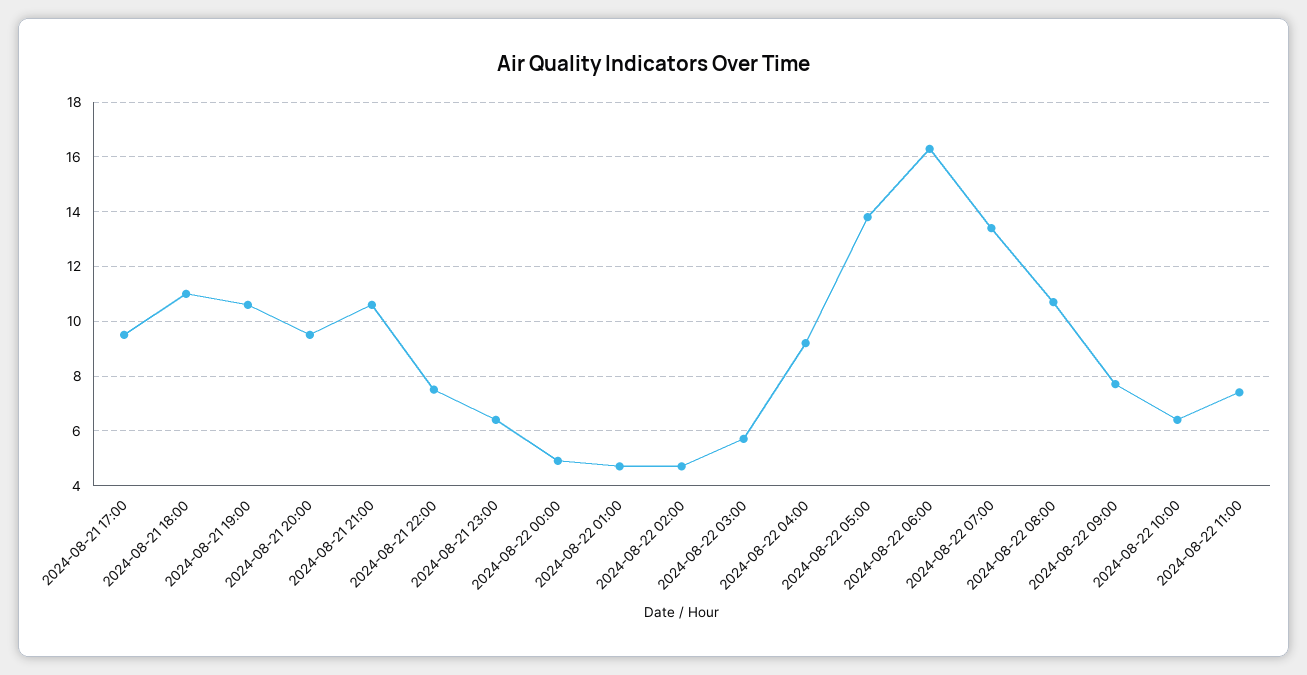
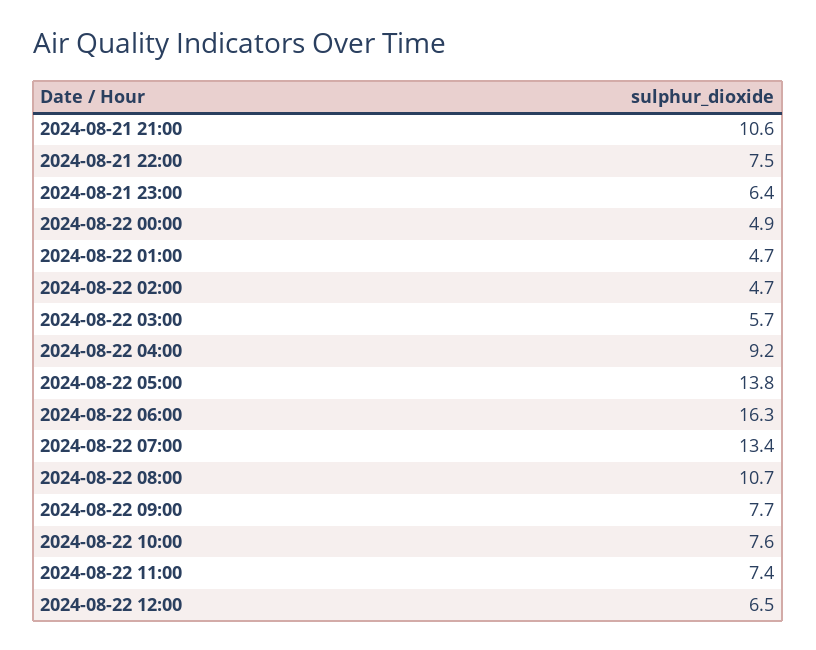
2024-08-21 17:00: 9.5 -> none
2024-08-21 18:00: 11 -> none
2024-08-21 19:00: 10.5 -> none
2024-08-21 20:00: 9.5 -> none
2024-08-22 10:00: 6.5 -> 7.6
2024-08-22 12:00: none -> 6.5

